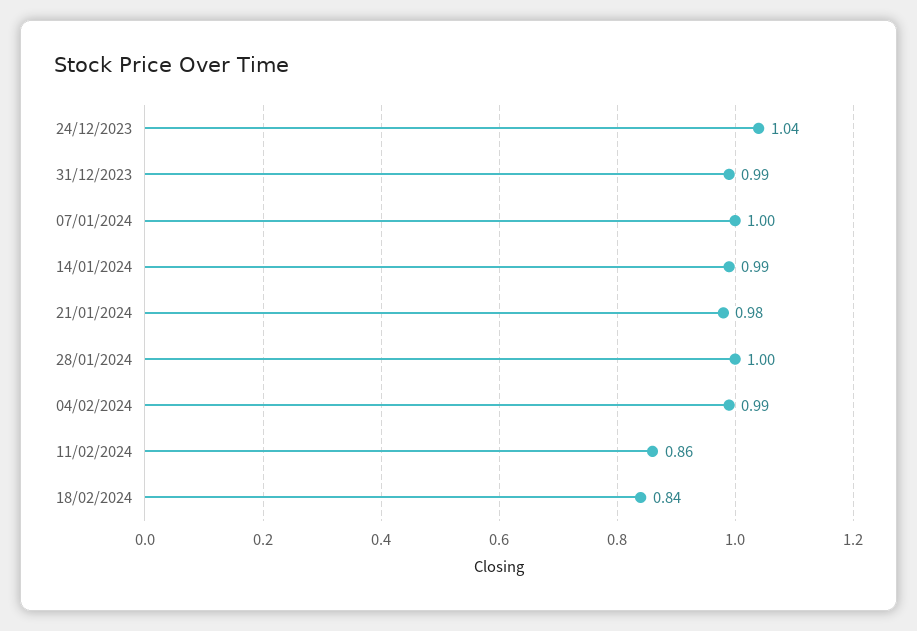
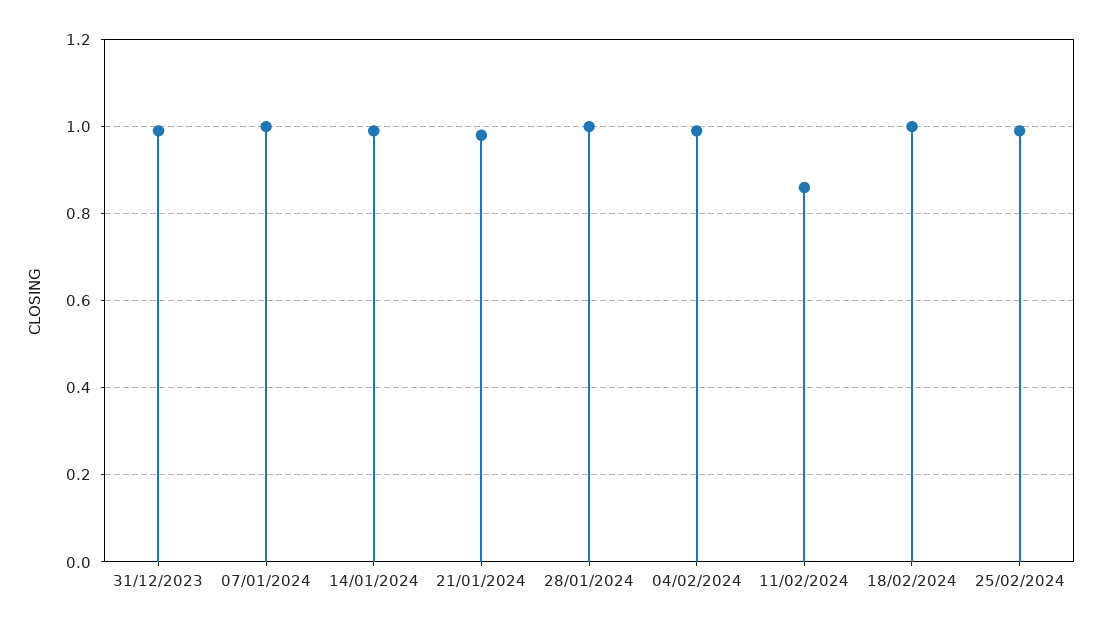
24/12/2023: 1.04 -> none
18/02/2024: 0.84 -> 1
25/02/2024: none -> 1

